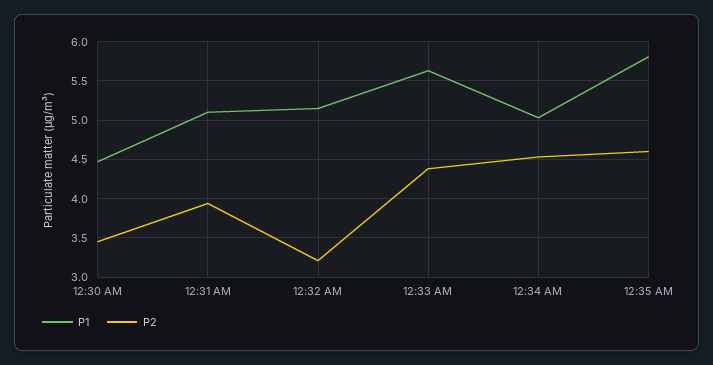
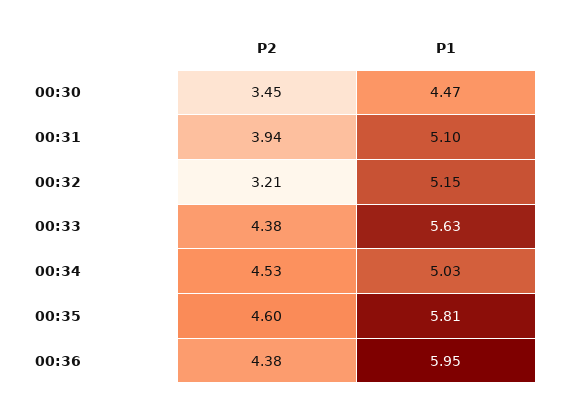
P2, 00:36: none -> 4.38
P1, 00:36: none -> 5.95

